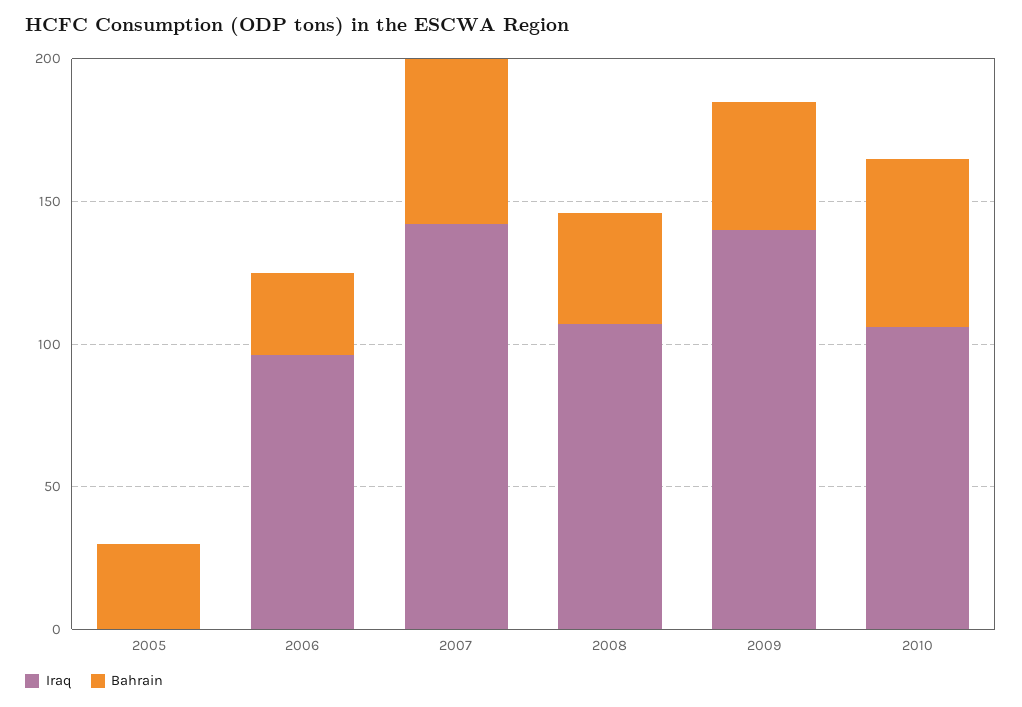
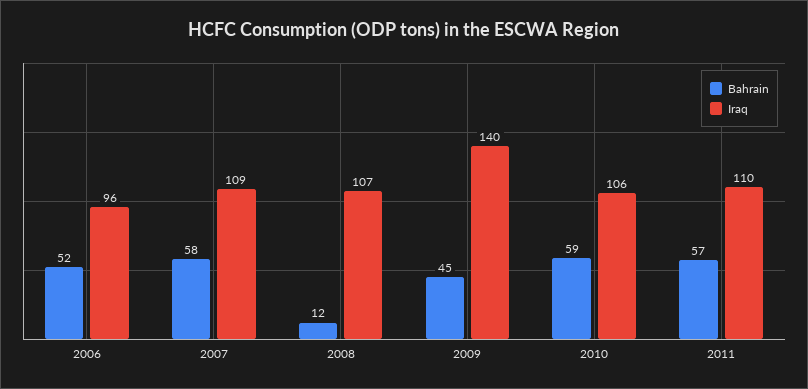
Iraq, 2005: 0 -> none
Bahrain, 2005: 30 -> none
Bahrain, 2006: 30 -> 52
Iraq, 2007: 140 -> 109
Bahrain, 2008: 40 -> 12
Bahrain, 2011: none -> 57
Iraq, 2011: none -> 110

